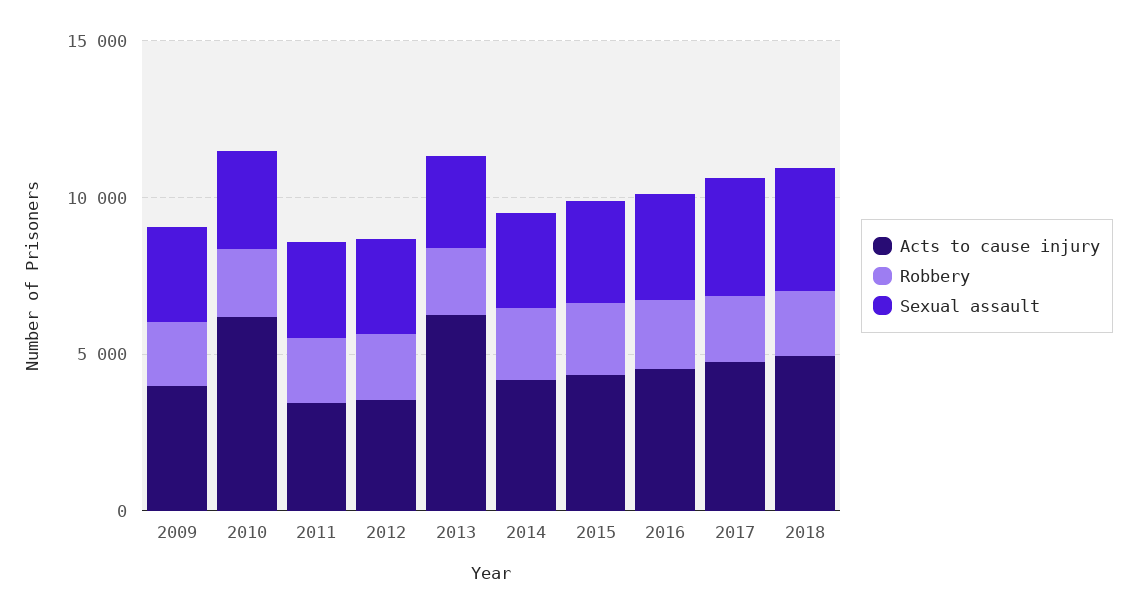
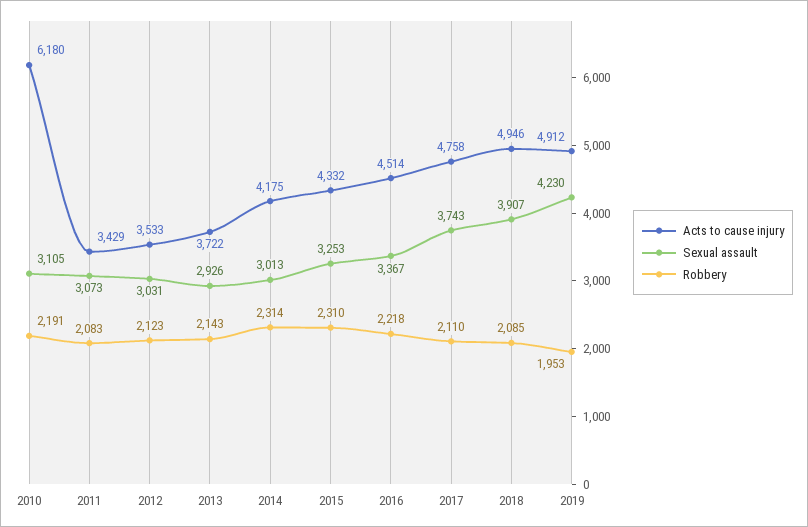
Acts to cause injury, 2009: 4000 -> none
Robbery, 2009: 2000 -> none
Sexual assault, 2009: 3000 -> none
Acts to cause injury, 2013: 6000 -> 3722
Acts to cause injury, 2019: none -> 4912
Sexual assault, 2019: none -> 4230
Robbery, 2019: none -> 1953

